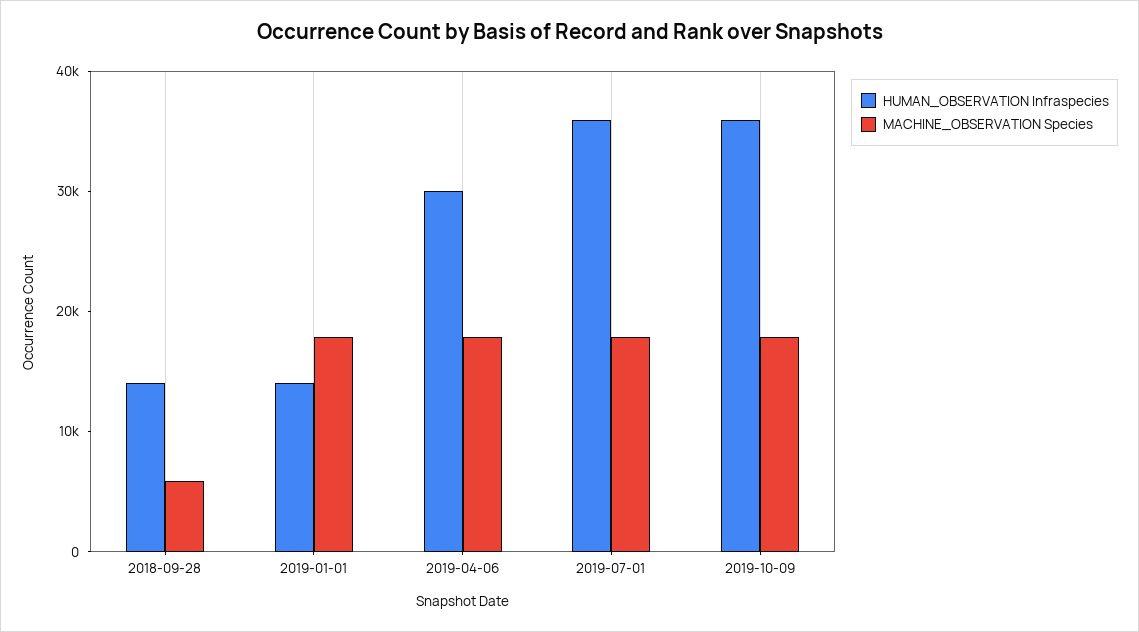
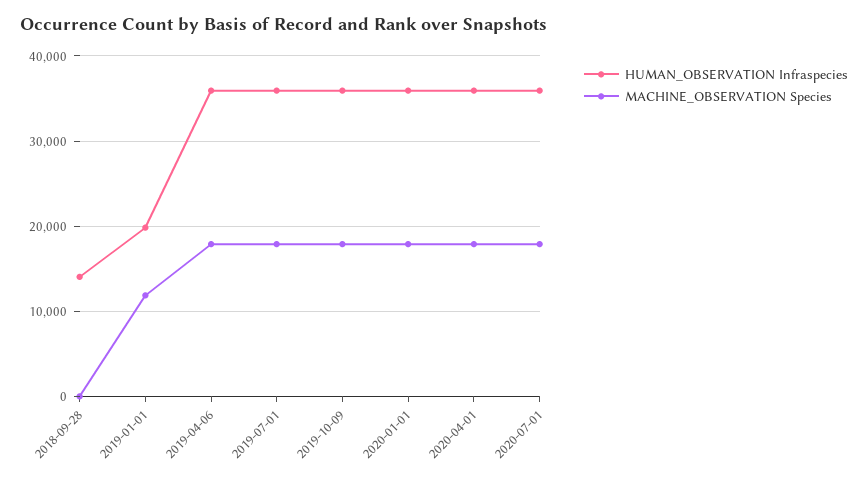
MACHINE_OBSERVATION Species, 2018-09-28: 6000 -> 0
HUMAN_OBSERVATION Infraspecies, 2019-01-01: 14000 -> 20000
MACHINE_OBSERVATION Species, 2019-01-01: 18000 -> 12000
HUMAN_OBSERVATION Infraspecies, 2019-04-06: 30000 -> 36000
HUMAN_OBSERVATION Infraspecies, 2020-01-01: none -> 36000
MACHINE_OBSERVATION Species, 2020-01-01: none -> 18000
HUMAN_OBSERVATION Infraspecies, 2020-04-01: none -> 36000
MACHINE_OBSERVATION Species, 2020-04-01: none -> 18000
HUMAN_OBSERVATION Infraspecies, 2020-07-01: none -> 36000
MACHINE_OBSERVATION Species, 2020-07-01: none -> 18000

